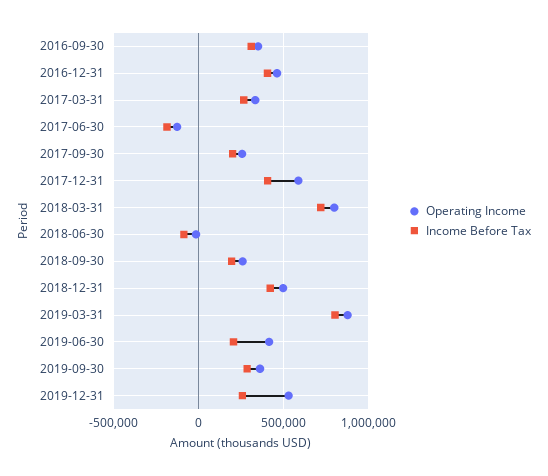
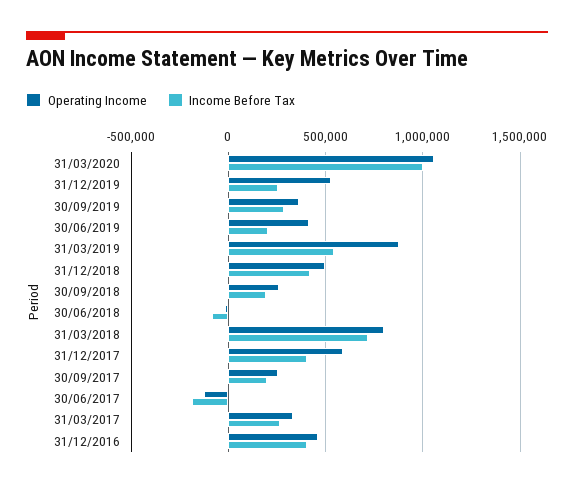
Operating Income, 2016-09-30: 350000 -> none
Income Before Tax, 2016-09-30: 300000 -> none
Income Before Tax, 2019-03-31: 800000 -> 550000
Operating Income, 31/03/2020: none -> 1050000
Income Before Tax, 31/03/2020: none -> 1000000

